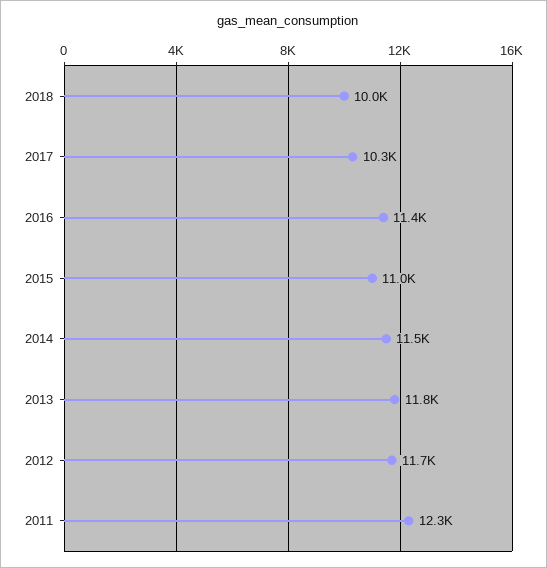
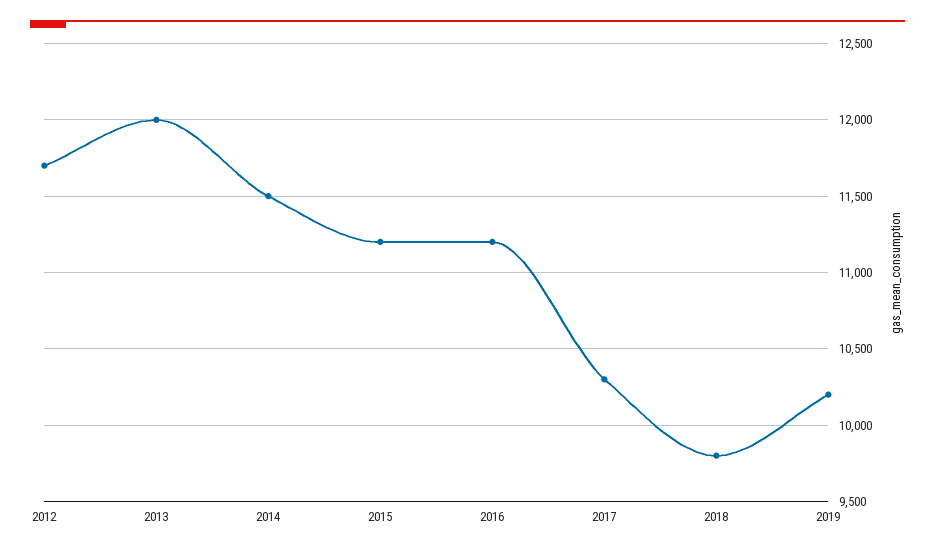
2018: 10000 -> 9800
2016: 11400 -> 11200
2015: 11000 -> 11200
2013: 11800 -> 12000
2011: 12300 -> none
2019: none -> 10200

